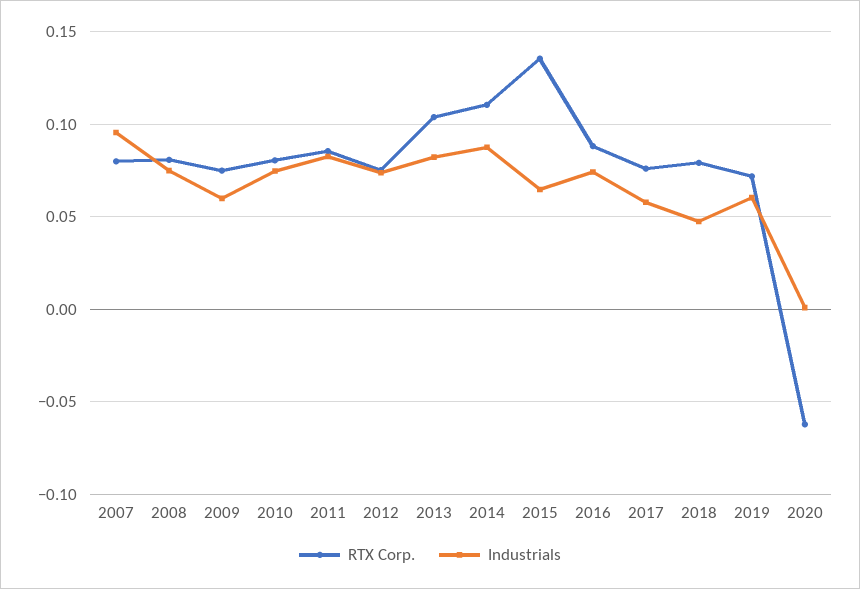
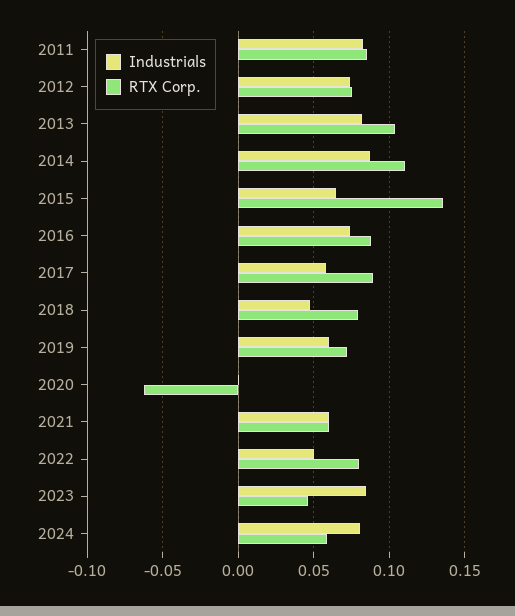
RTX Corp., 2007: 0.08 -> none
Industrials, 2007: 0.095 -> none
RTX Corp., 2008: 0.08 -> none
Industrials, 2008: 0.075 -> none
RTX Corp., 2009: 0.075 -> none
Industrials, 2009: 0.06 -> none
RTX Corp., 2010: 0.08 -> none
Industrials, 2010: 0.075 -> none
RTX Corp., 2017: 0.075 -> 0.09
Industrials, 2021: none -> 0.06
RTX Corp., 2021: none -> 0.06
Industrials, 2022: none -> 0.05
RTX Corp., 2022: none -> 0.08
Industrials, 2023: none -> 0.085
RTX Corp., 2023: none -> 0.045
Industrials, 2024: none -> 0.08
RTX Corp., 2024: none -> 0.06

